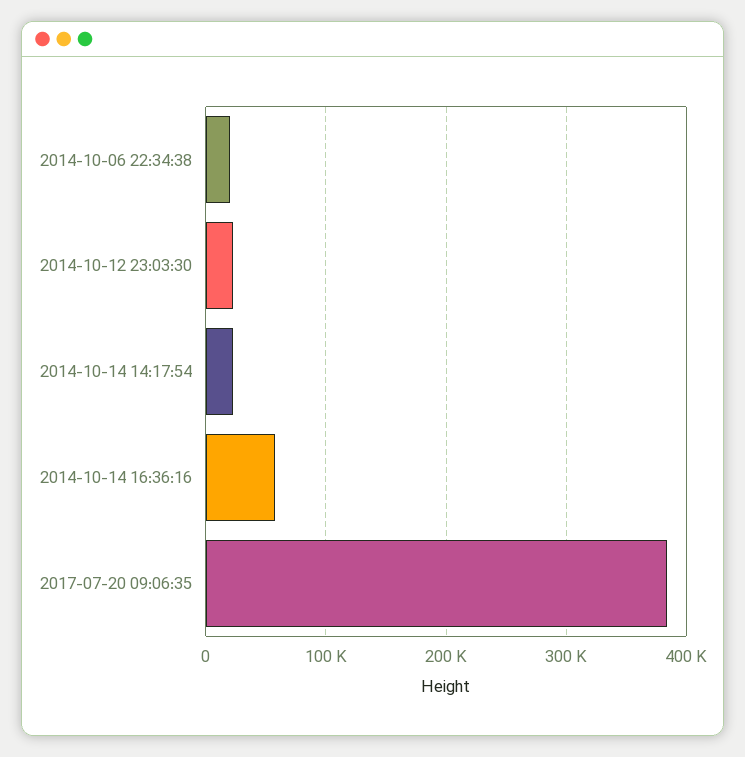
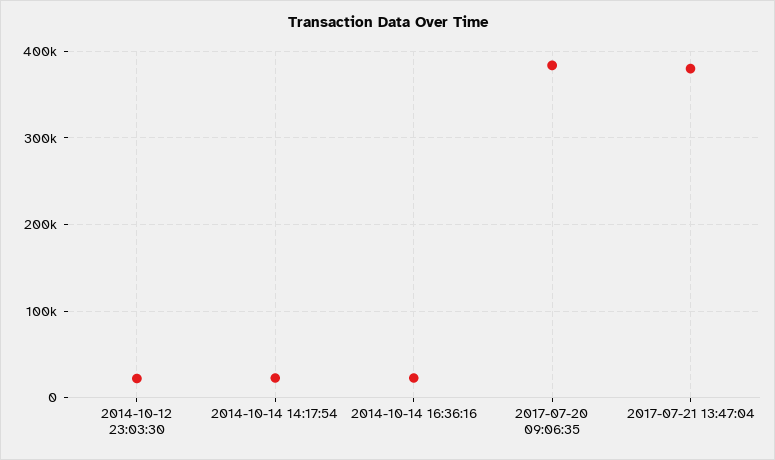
2014-10-06 22:34:38: 20000 -> none
2014-10-14 16:36:16: 60000 -> 20000
2017-07-21 13:47:04: none -> 380000

